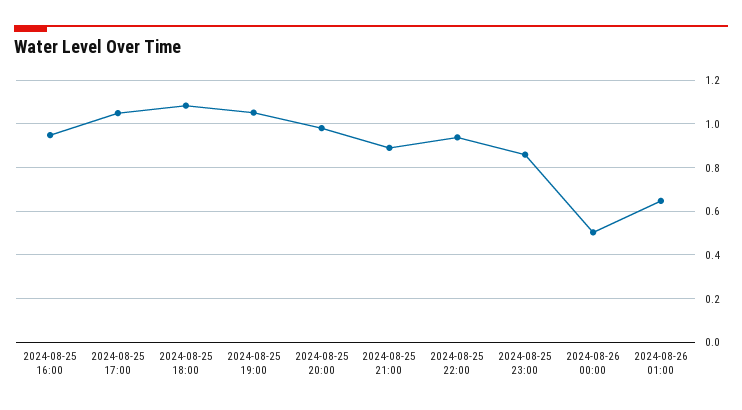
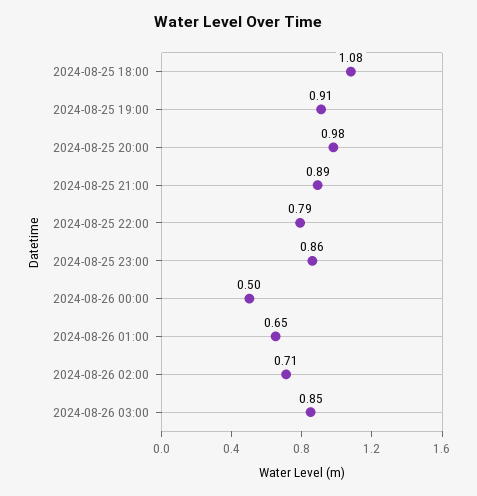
2024-08-25 16:00: 0.95 -> none
2024-08-25 17:00: 1.05 -> none
2024-08-25 19:00: 1.05 -> 0.91
2024-08-25 22:00: 0.95 -> 0.79
2024-08-26 02:00: none -> 0.71
2024-08-26 03:00: none -> 0.85

